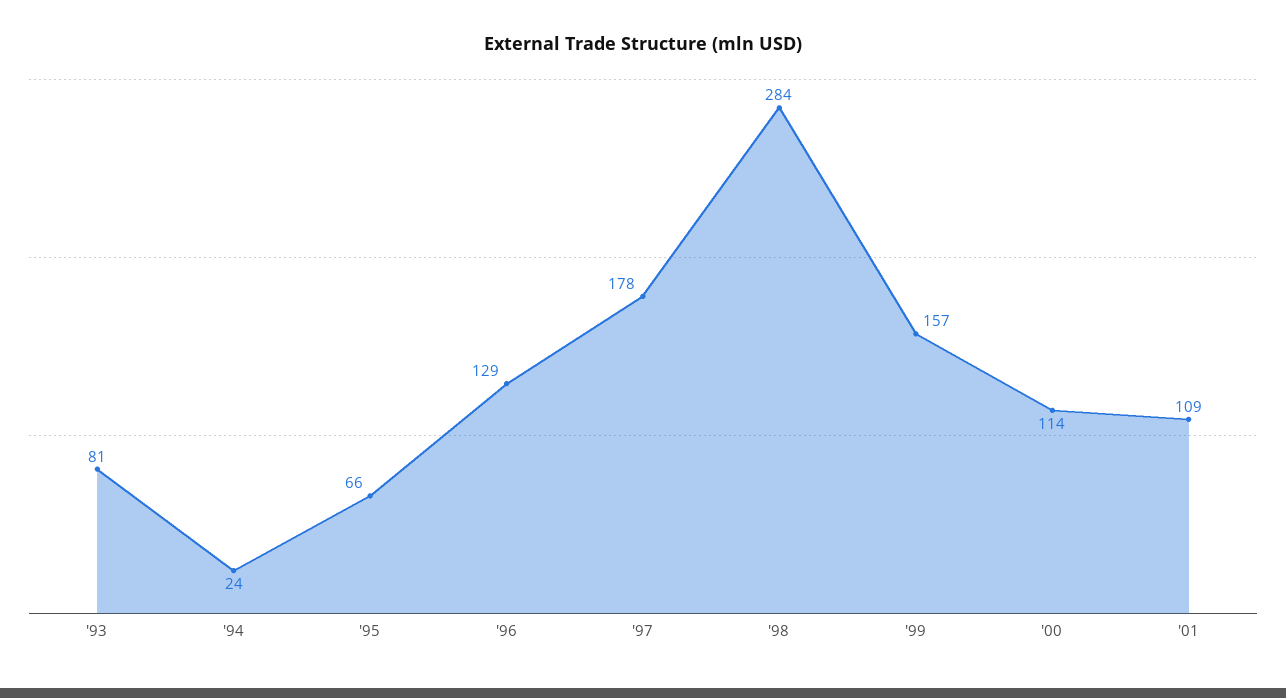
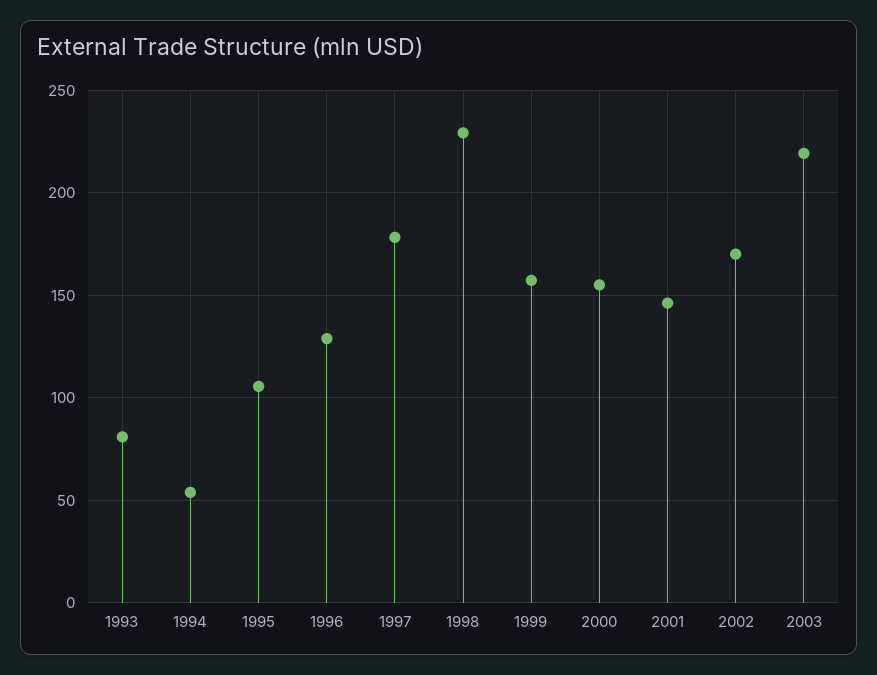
'94: 24 -> 55
'95: 66 -> 105
'98: 284 -> 230
'00: 114 -> 155
'01: 109 -> 145
2002: none -> 170
2003: none -> 220

